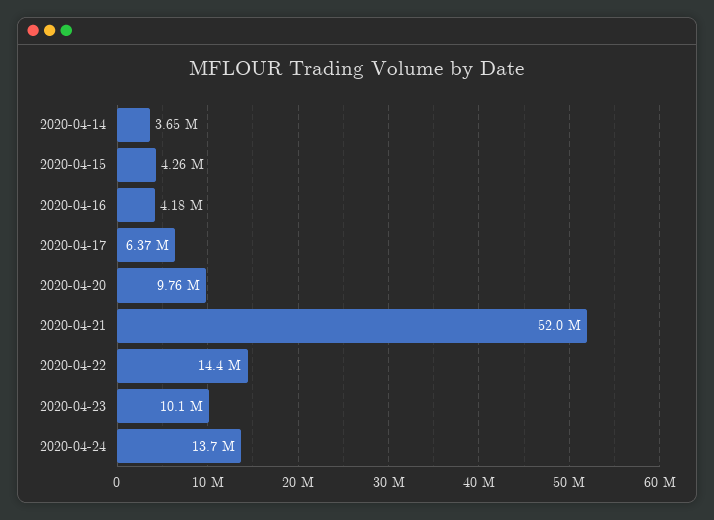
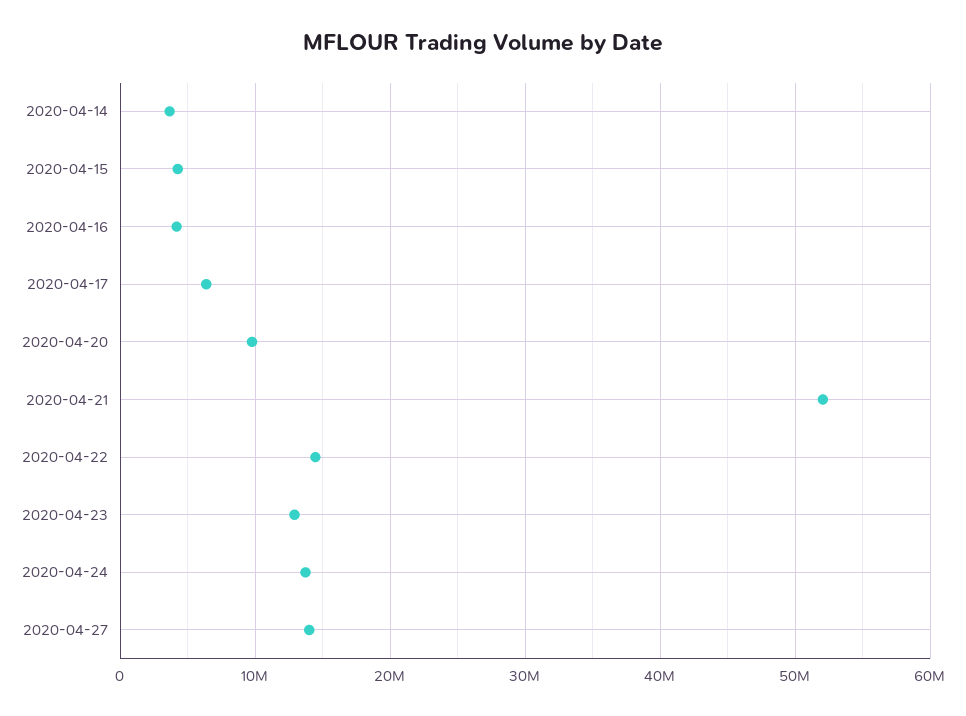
2020-04-23: 10100000 -> 13000000
2020-04-27: none -> 14000000

